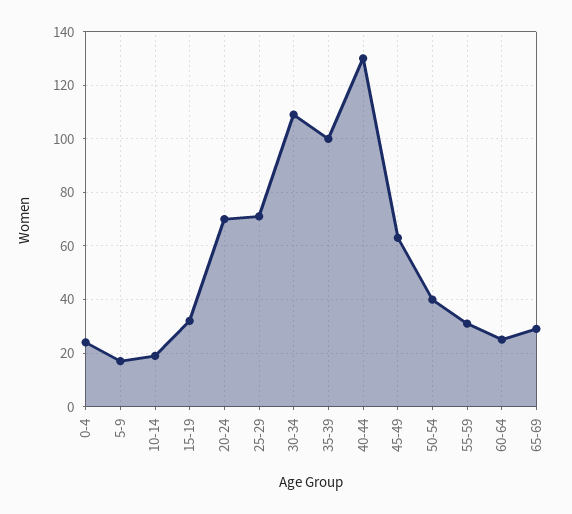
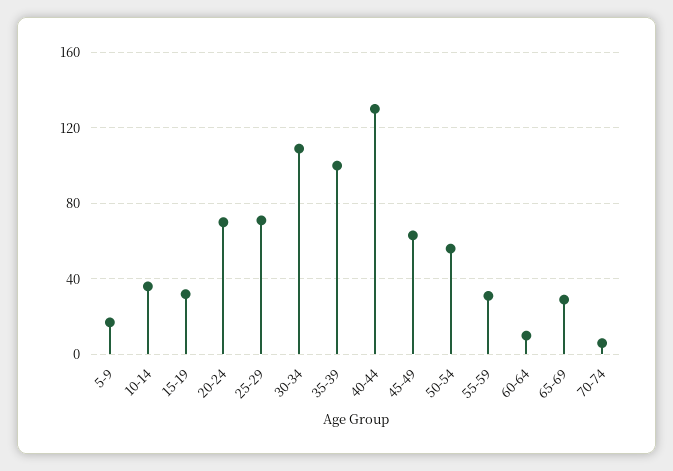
0-4: 25 -> none
10-14: 20 -> 35
50-54: 40 -> 55
60-64: 25 -> 10
70-74: none -> 5

